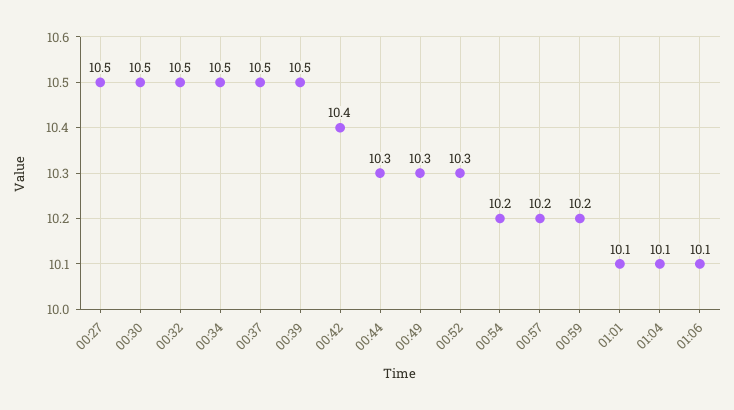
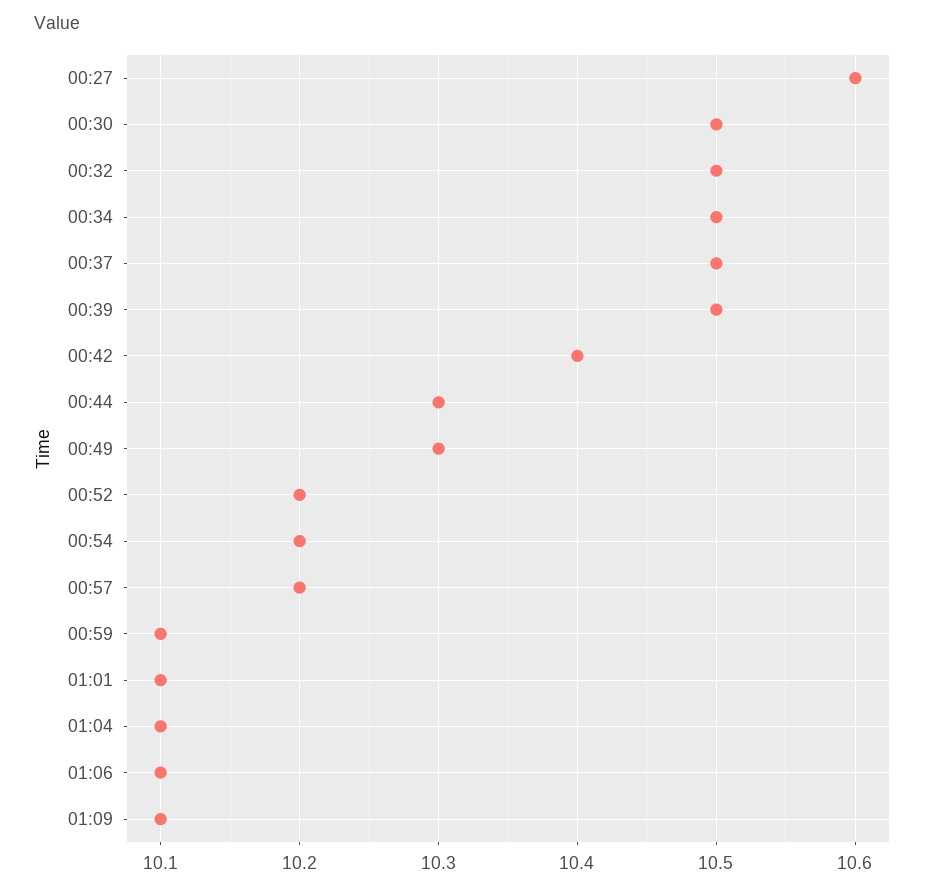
00:27: 10.5 -> 10.6
00:52: 10.3 -> 10.2
00:59: 10.2 -> 10.1
01:09: none -> 10.1

